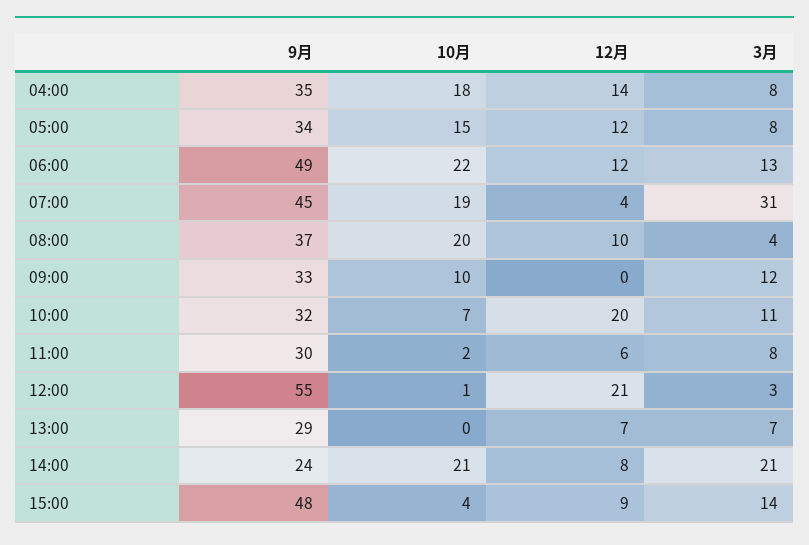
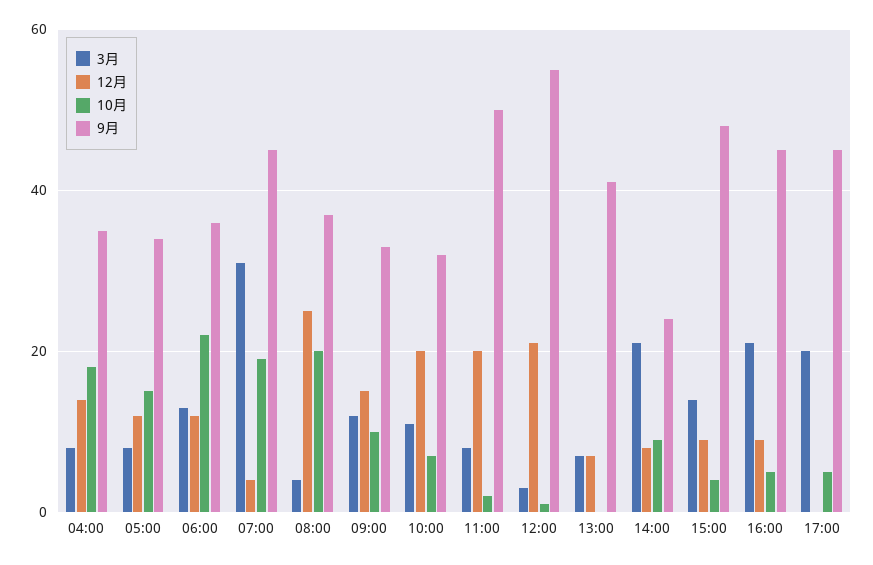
9月, 06:00: 49 -> 35
12月, 08:00: 10 -> 25
12月, 09:00: 0 -> 15
9月, 11:00: 30 -> 50
12月, 11:00: 6 -> 20
9月, 13:00: 29 -> 40
10月, 14:00: 21 -> 10
3月, 16:00: none -> 20
12月, 16:00: none -> 10
10月, 16:00: none -> 5
9月, 16:00: none -> 45
3月, 17:00: none -> 20
12月, 17:00: none -> 0
10月, 17:00: none -> 5
9月, 17:00: none -> 45

